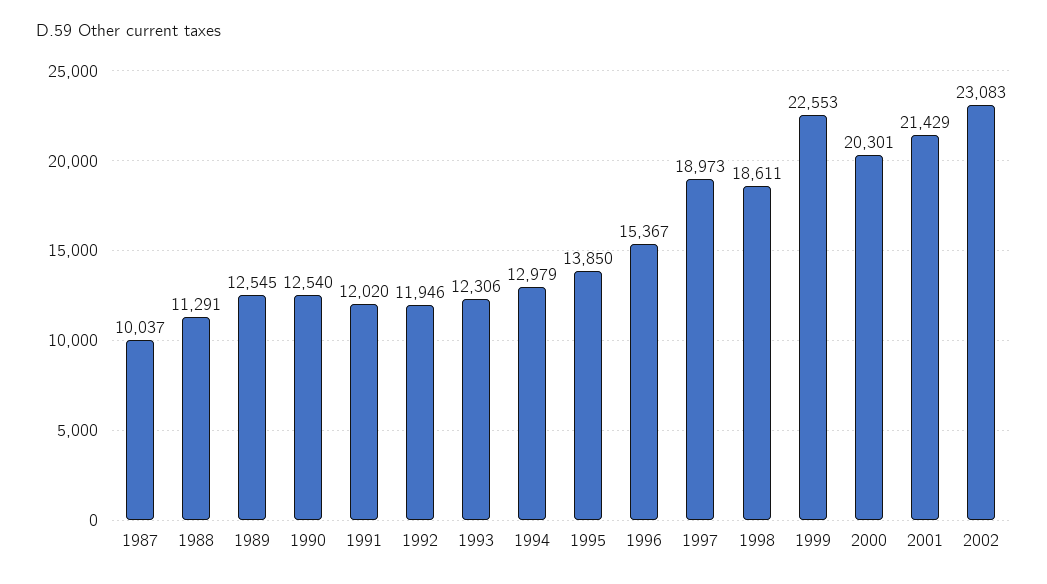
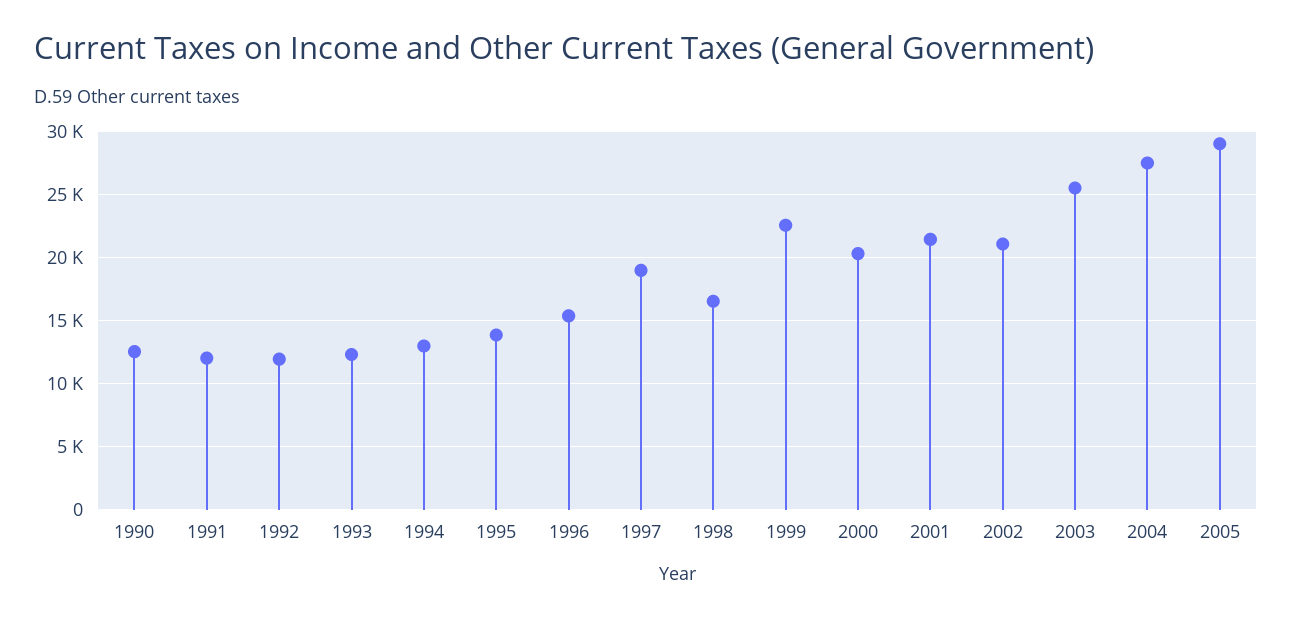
1987: 10037 -> none
1988: 11291 -> none
1989: 12545 -> none
1998: 18611 -> 16500
2002: 23083 -> 21000
2003: none -> 25500
2004: none -> 27500
2005: none -> 29000

